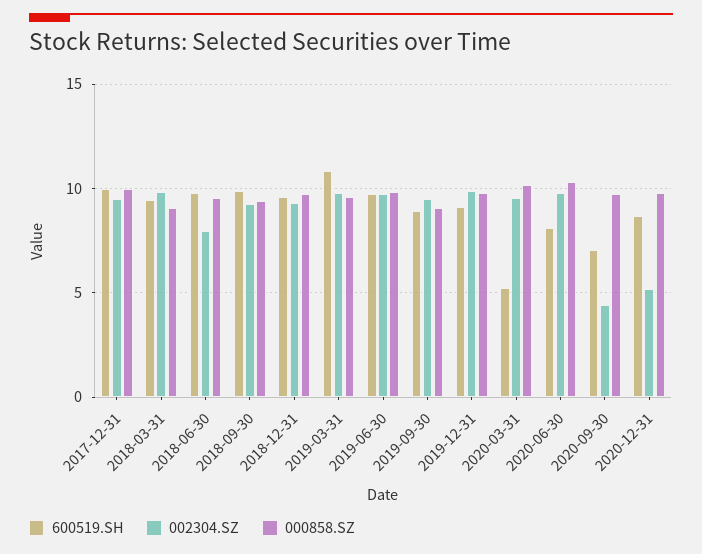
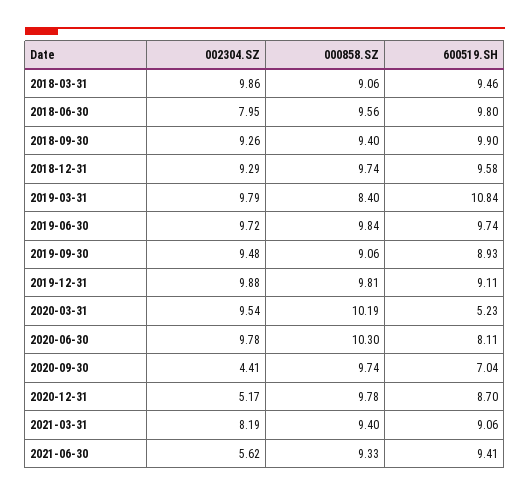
600519.SH, 2017-12-31: 10 -> none
002304.SZ, 2017-12-31: 9.5 -> none
000858.SZ, 2017-12-31: 10 -> none
000858.SZ, 2019-03-31: 9.5 -> 8.4
002304.SZ, 2021-03-31: none -> 8.19
000858.SZ, 2021-03-31: none -> 9.4
600519.SH, 2021-03-31: none -> 9.06
002304.SZ, 2021-06-30: none -> 5.62
000858.SZ, 2021-06-30: none -> 9.33
600519.SH, 2021-06-30: none -> 9.41

